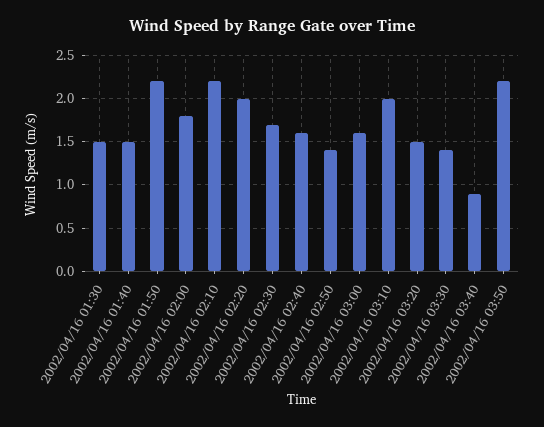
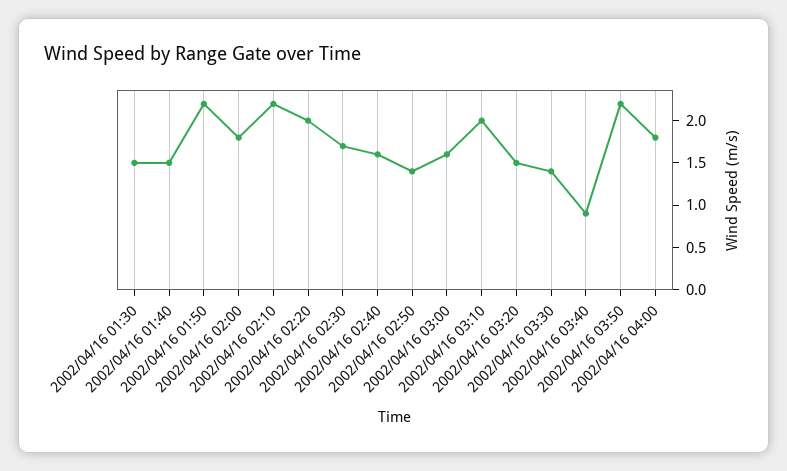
2002/04/16 04:00: none -> 1.8

